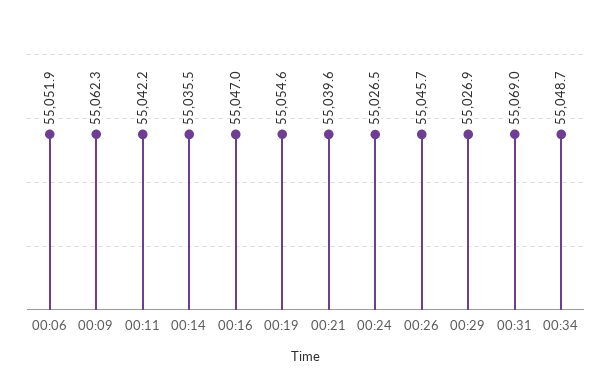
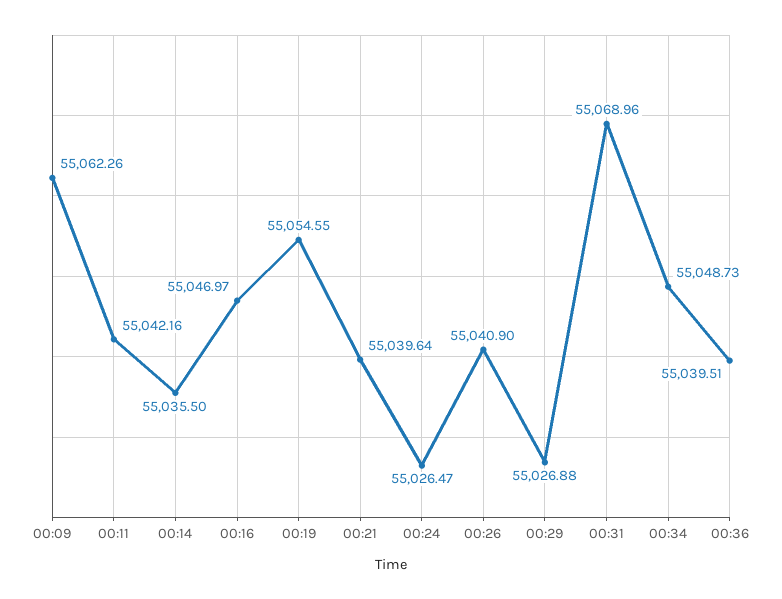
00:06: 55051.9 -> none
00:26: 55045.7 -> 55040.9
00:36: none -> 55039.51

